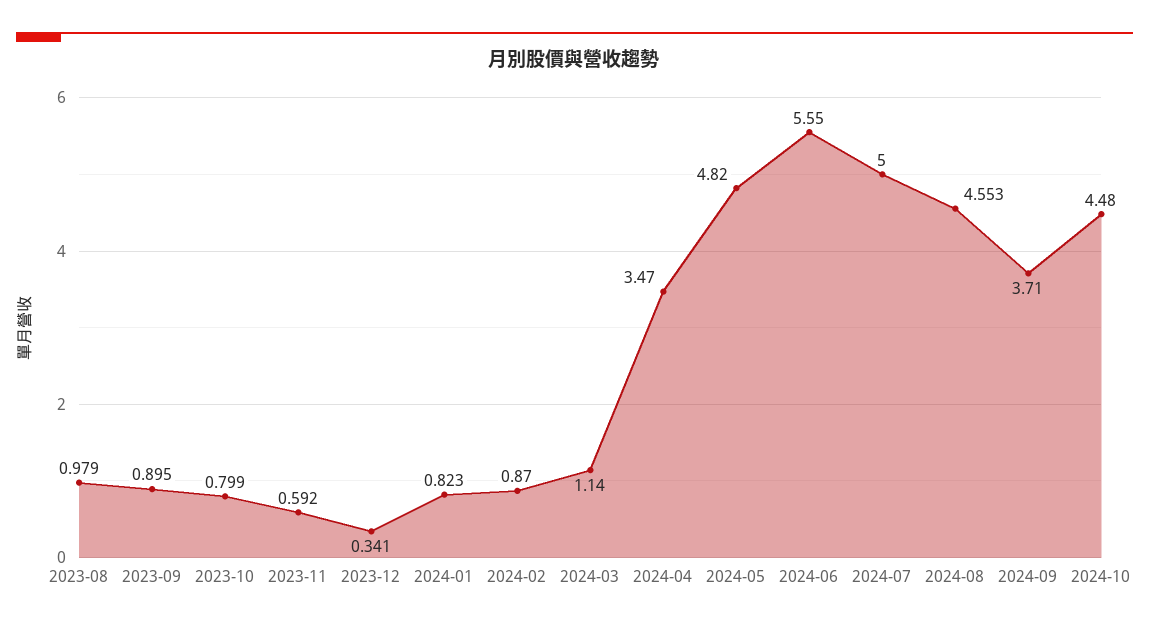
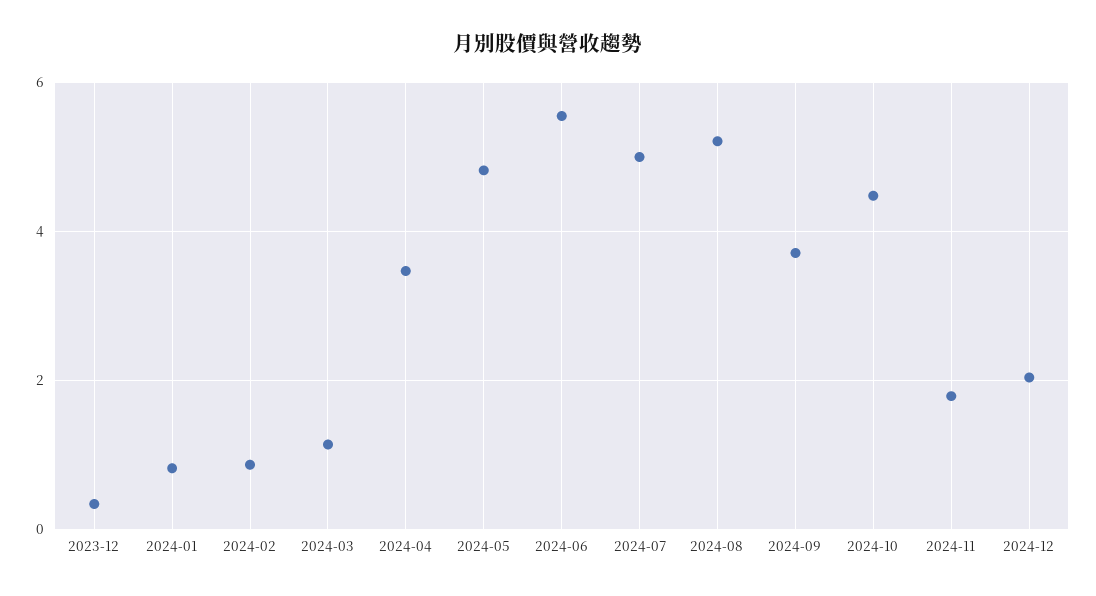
2023-08: 0.979 -> none
2023-09: 0.895 -> none
2023-10: 0.799 -> none
2023-11: 0.592 -> none
2024-08: 4.553 -> 5.2
2024-11: none -> 1.8
2024-12: none -> 2

